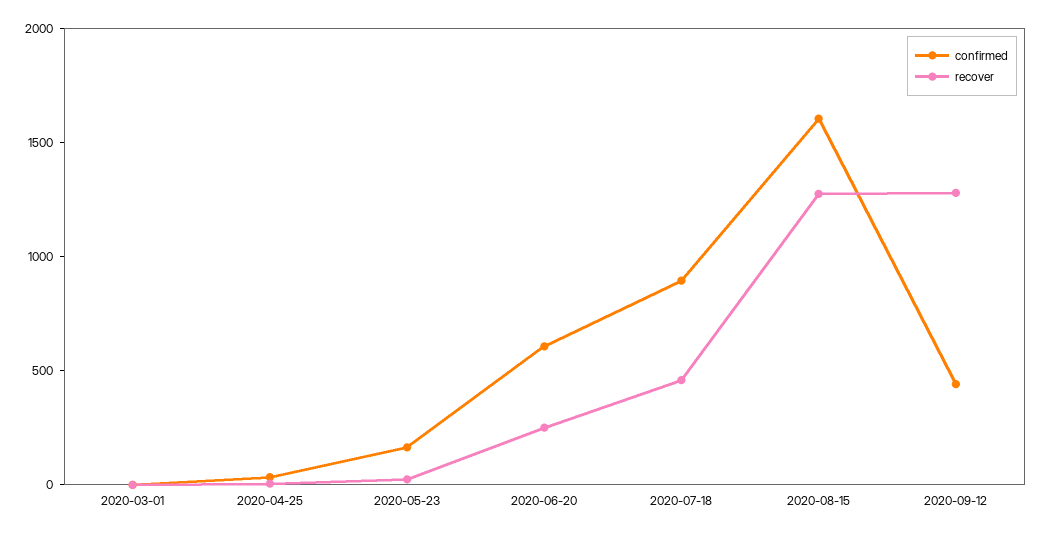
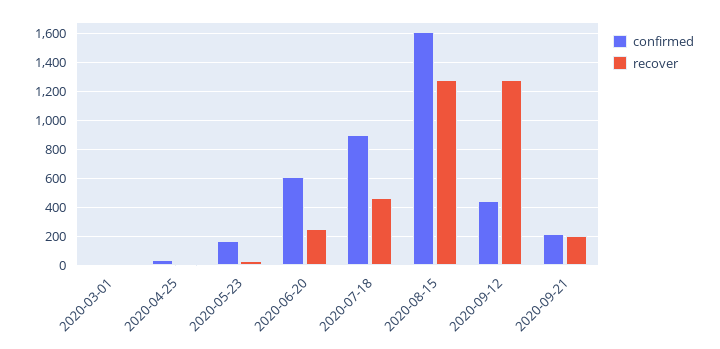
confirmed, 2020-09-21: none -> 200
recover, 2020-09-21: none -> 200

